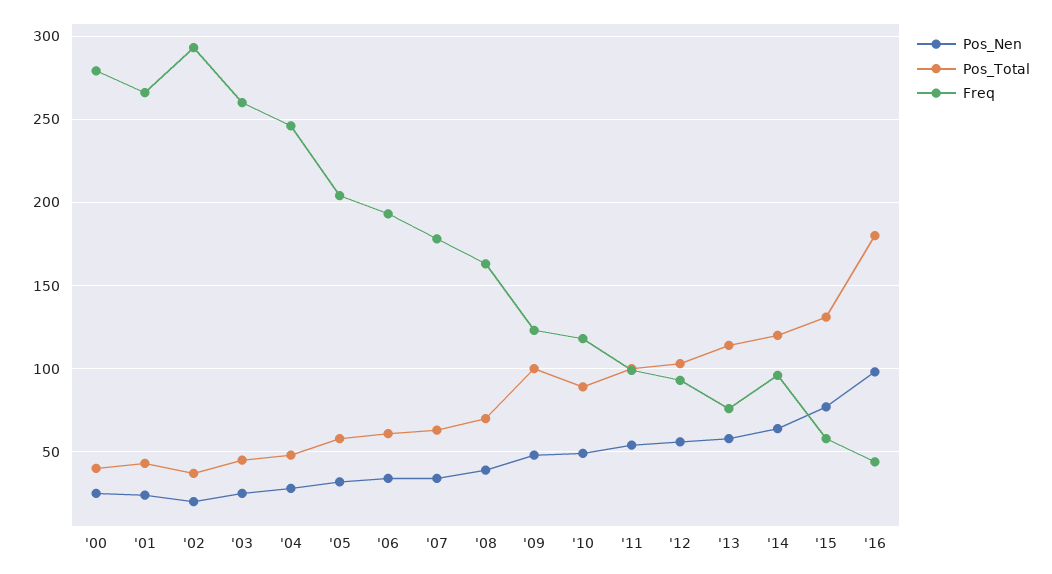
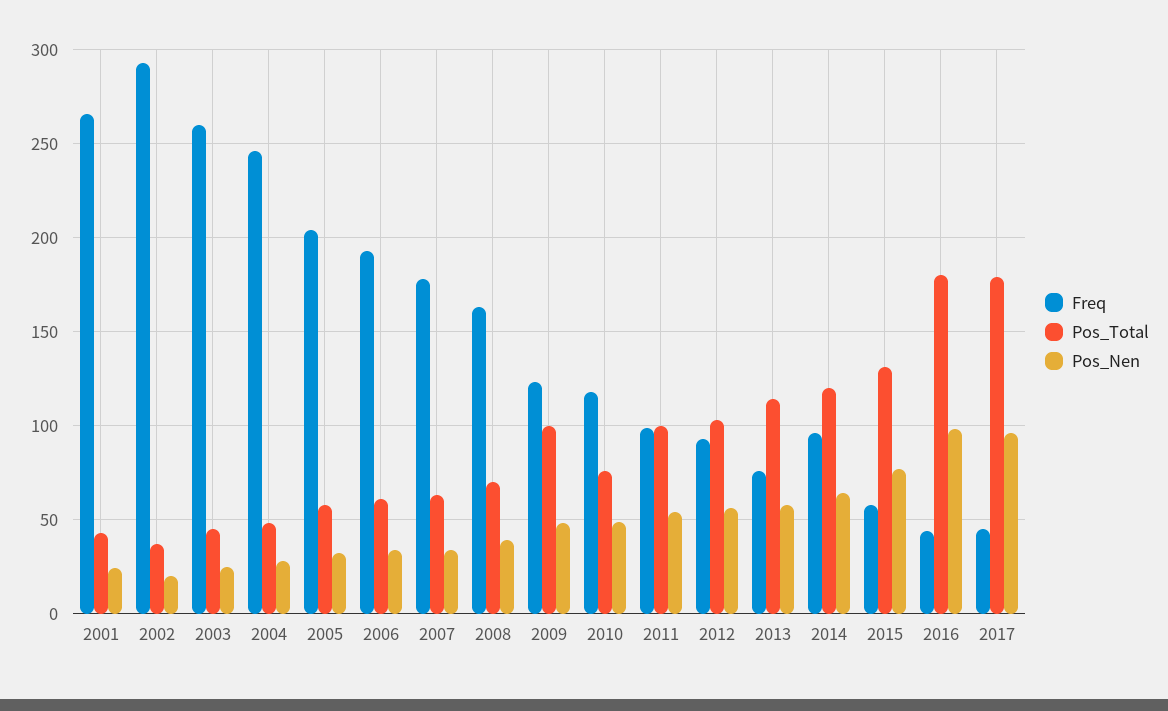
Pos_Nen, '00: 25 -> none
Pos_Total, '00: 40 -> none
Freq, '00: 280 -> none
Pos_Total, '10: 90 -> 75
Freq, 2017: none -> 45
Pos_Total, 2017: none -> 180
Pos_Nen, 2017: none -> 95

